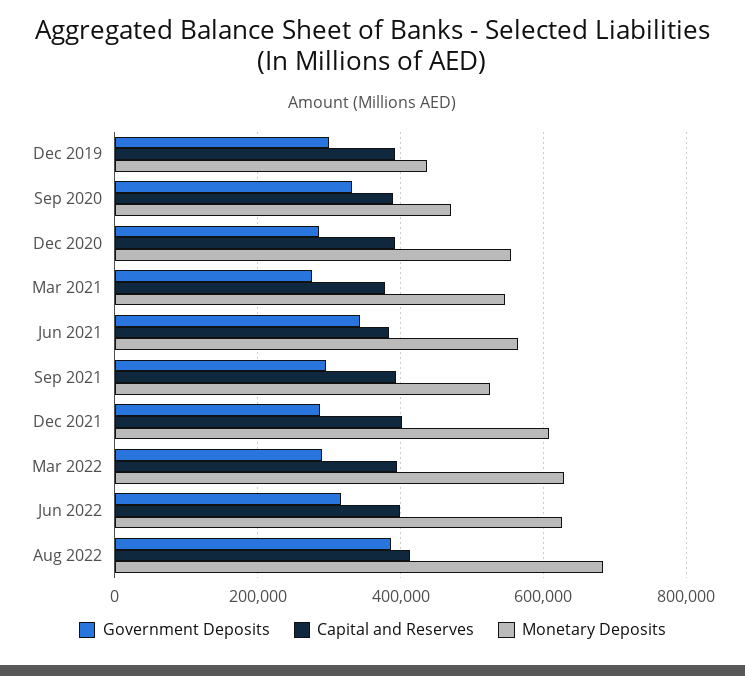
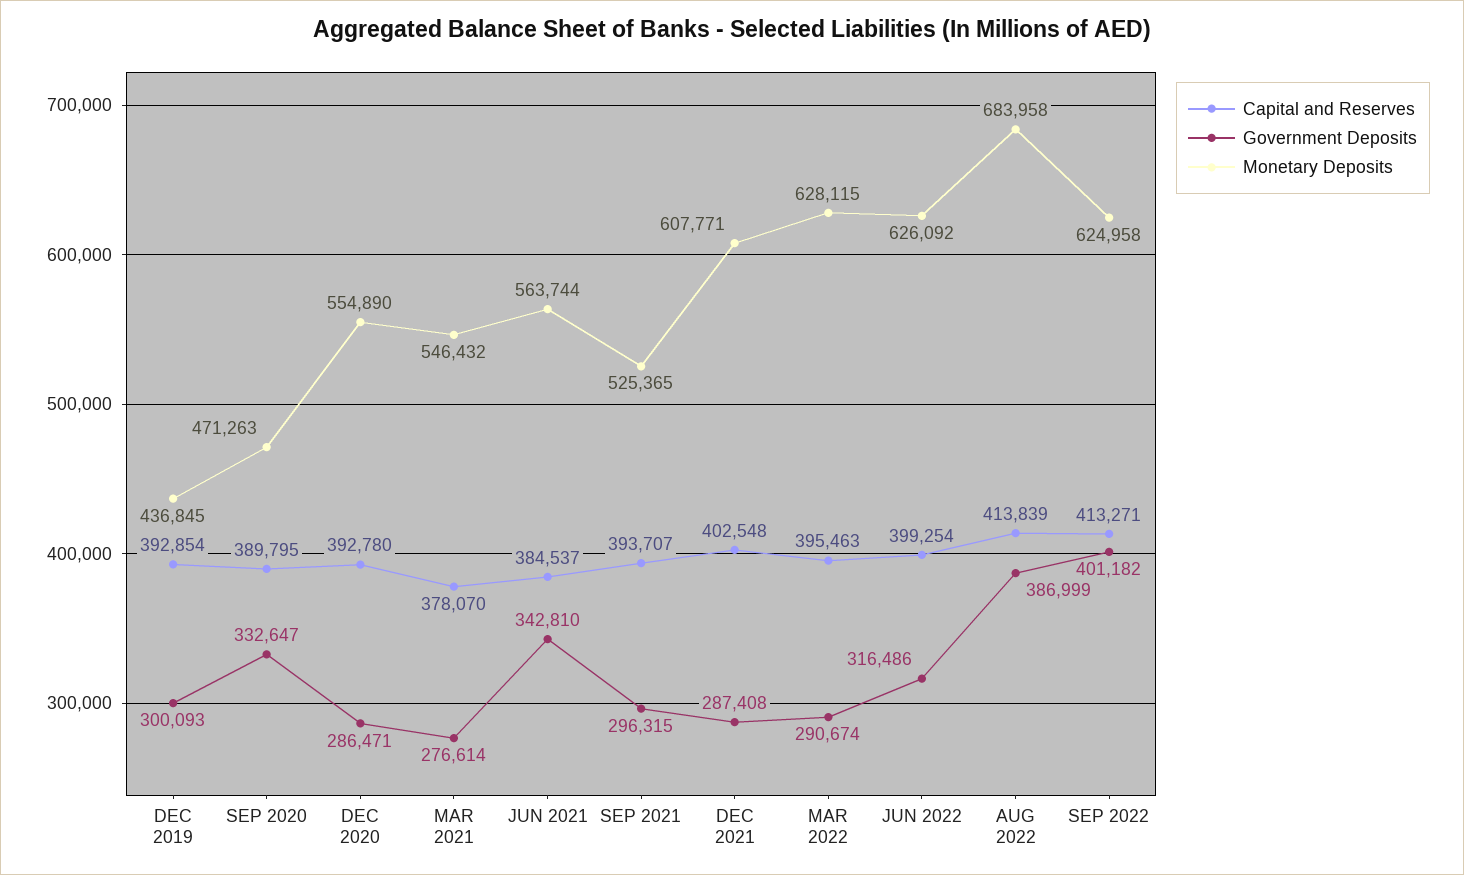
Capital and Reserves, SEP 2022: none -> 413271
Government Deposits, SEP 2022: none -> 401182
Monetary Deposits, SEP 2022: none -> 624958

